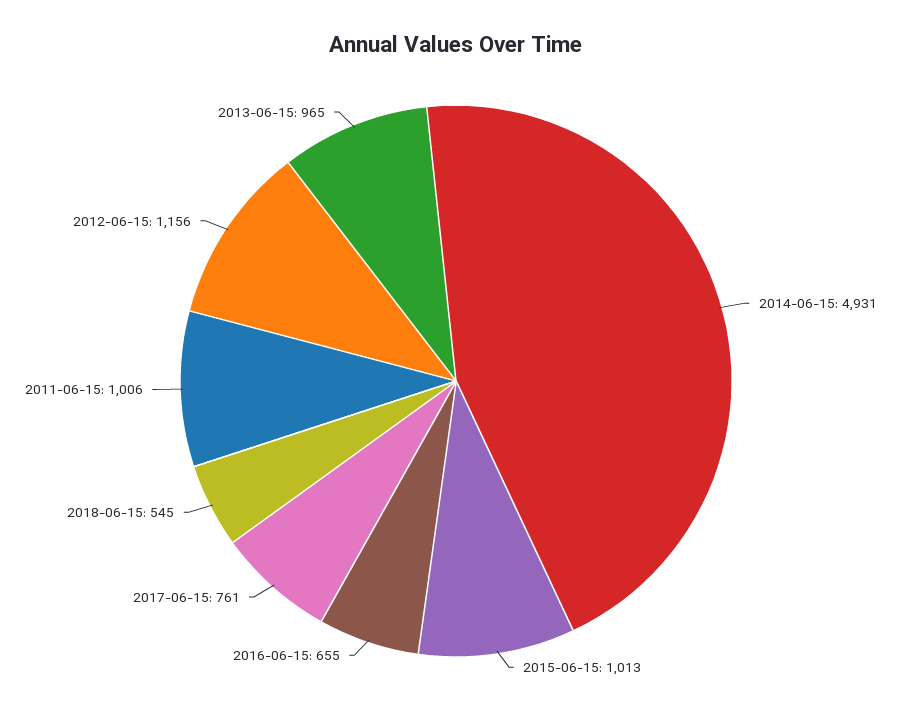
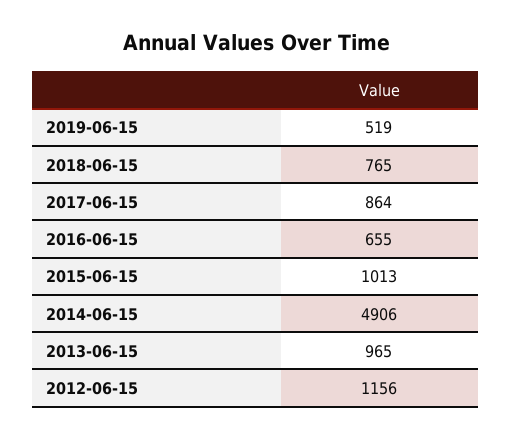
2014-06-15: 4931 -> 4906
2017-06-15: 761 -> 864
2018-06-15: 545 -> 765
2011-06-15: 1006 -> none
2019-06-15: none -> 519

